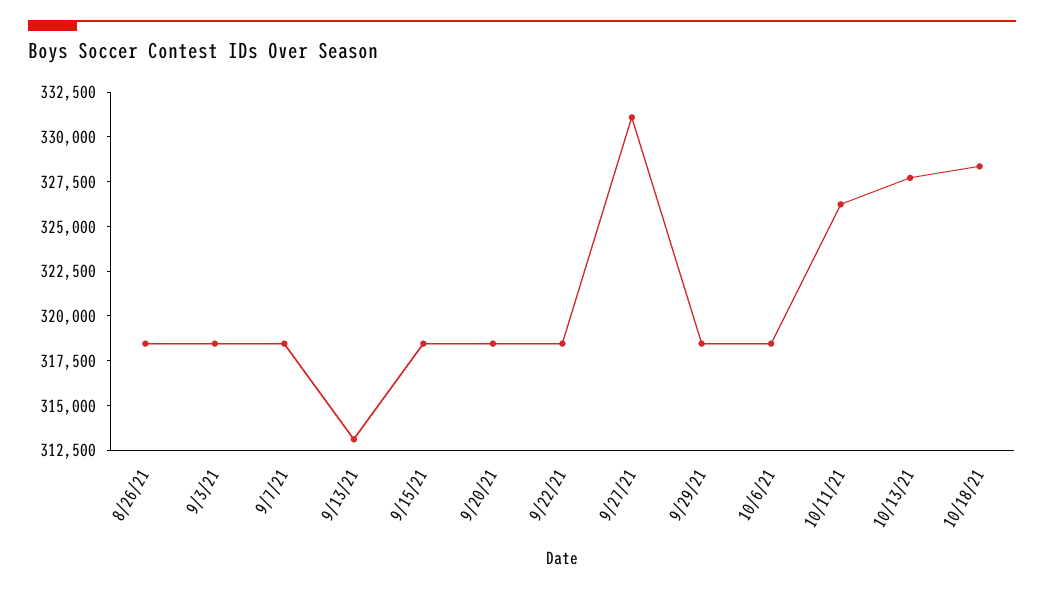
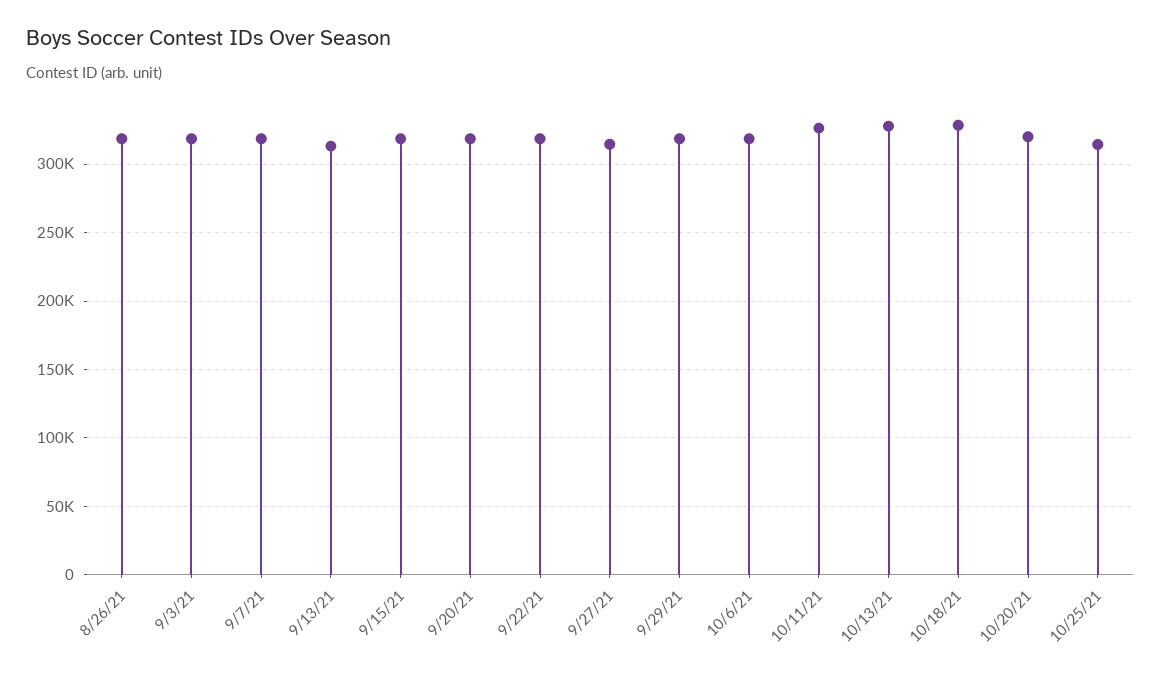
9/27/21: 331000 -> 315000
10/20/21: none -> 320000
10/25/21: none -> 315000

